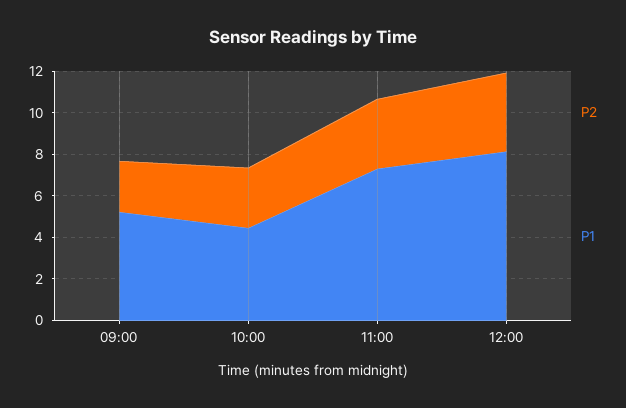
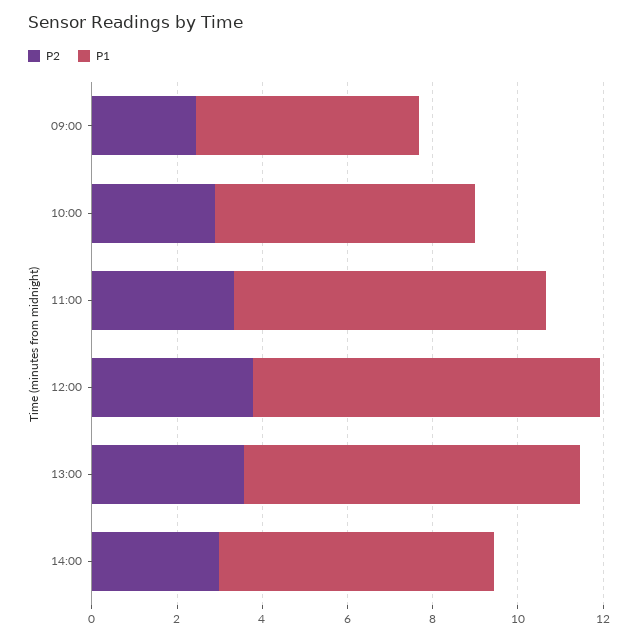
P1, 10:00: 4.5 -> 6
P2, 13:00: none -> 3.5
P1, 13:00: none -> 8
P2, 14:00: none -> 3
P1, 14:00: none -> 6.5

